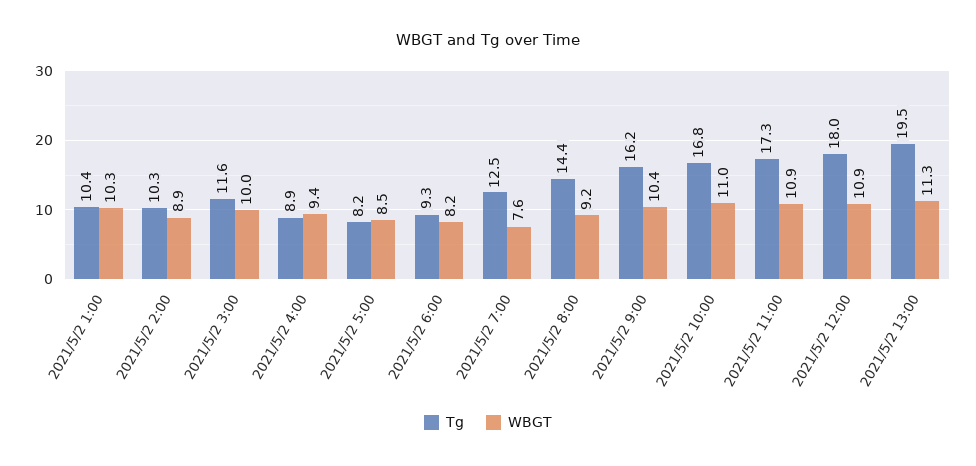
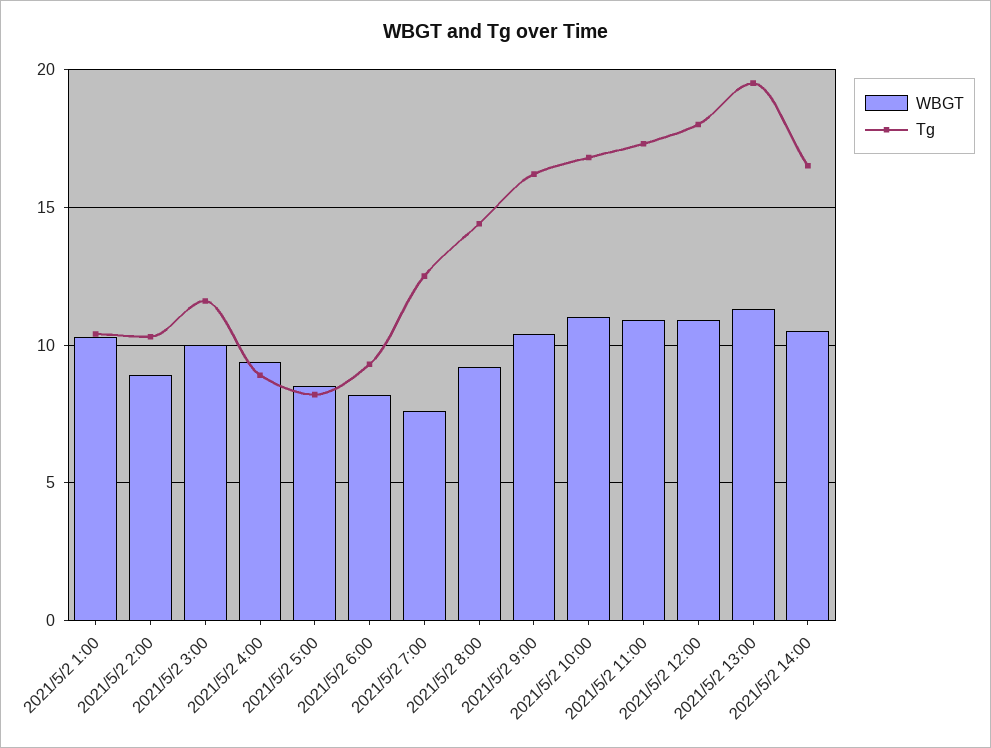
WBGT, 2021/5/2 14:00: none -> 10.5
Tg, 2021/5/2 14:00: none -> 16.5

